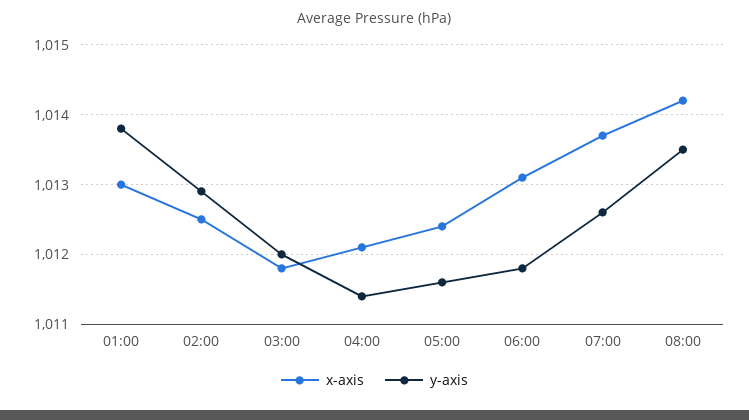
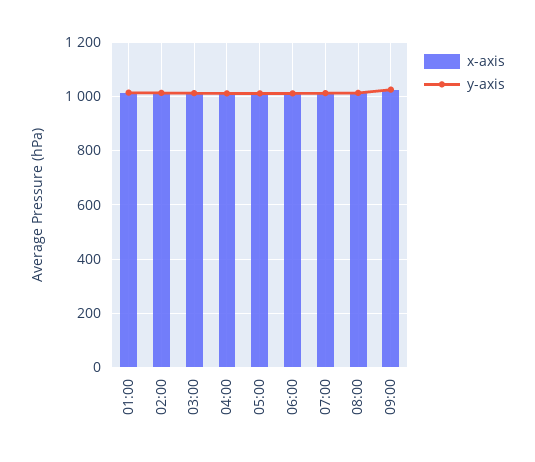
x-axis, 09:00: none -> 1025
y-axis, 09:00: none -> 1025

